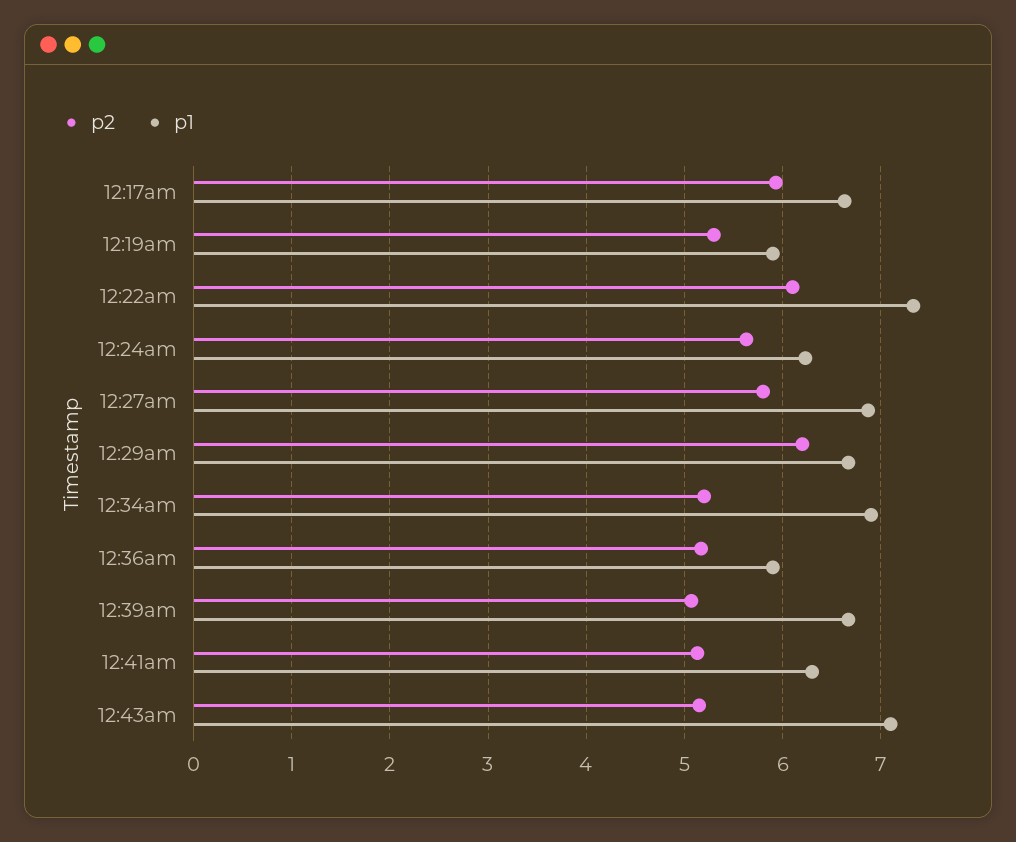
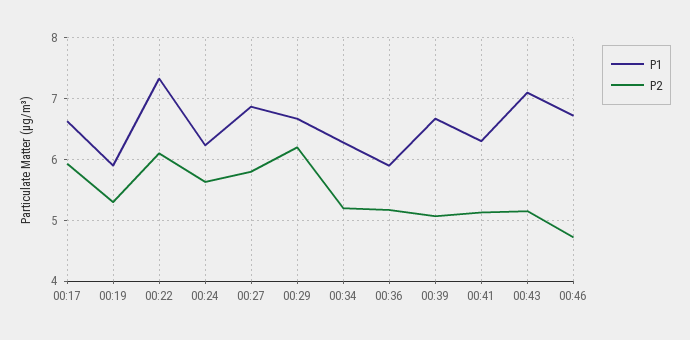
p1, 12:34am: 6.9 -> 6.3
p1, 00:46: none -> 6.7
p2, 00:46: none -> 4.7

